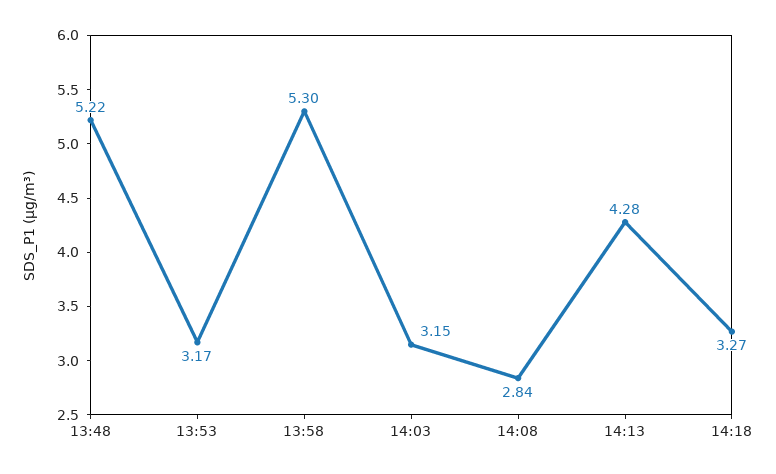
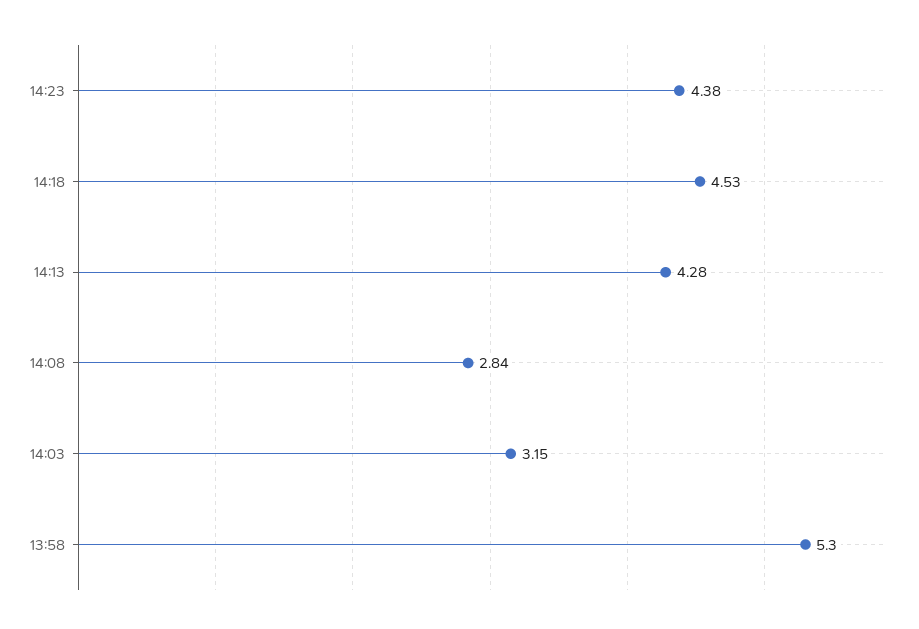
13:48: 5.22 -> none
13:53: 3.17 -> none
14:18: 3.27 -> 4.53
14:23: none -> 4.38

